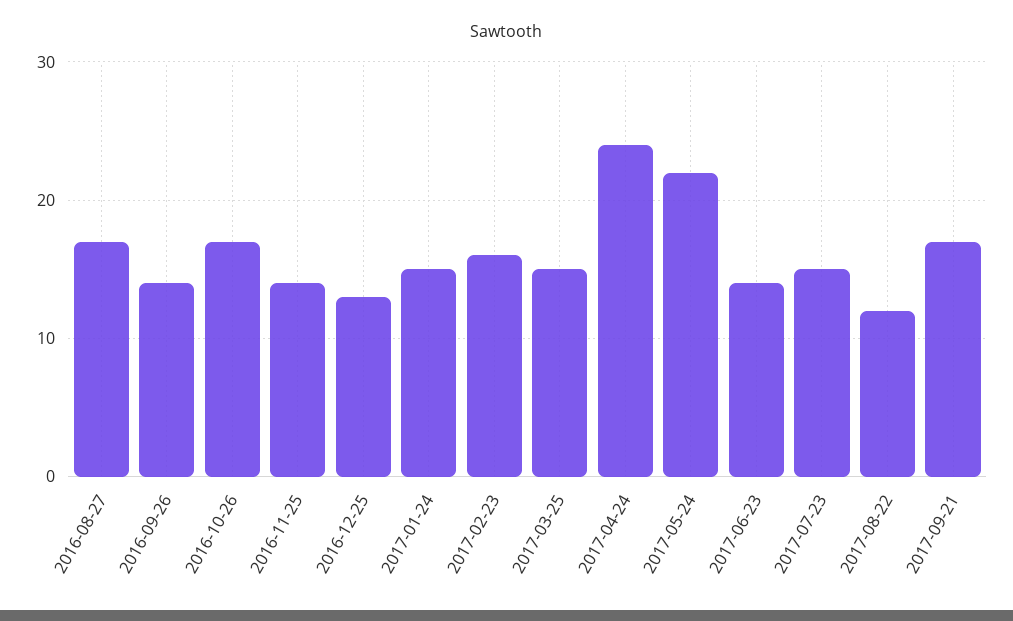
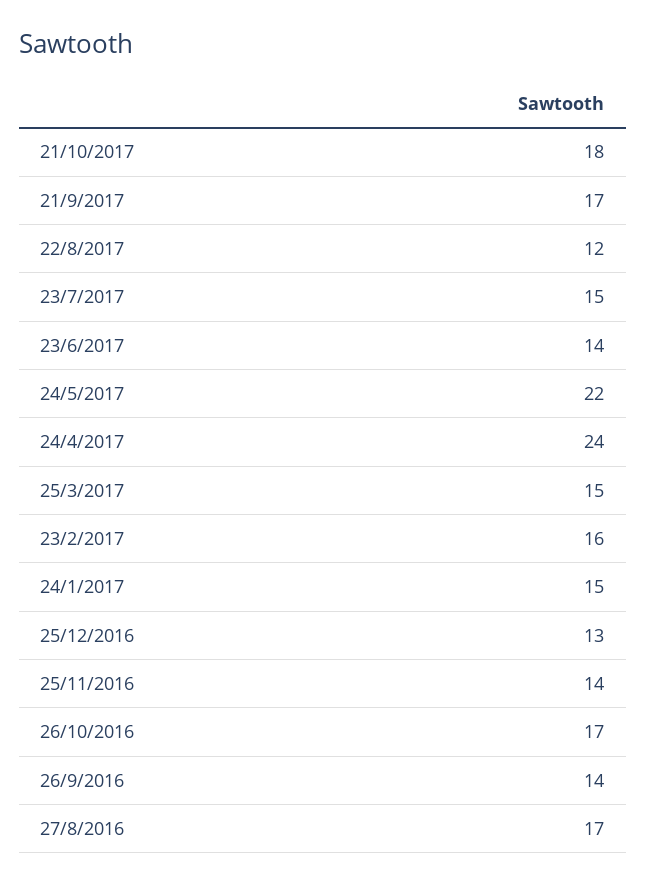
21/10/2017: none -> 18

